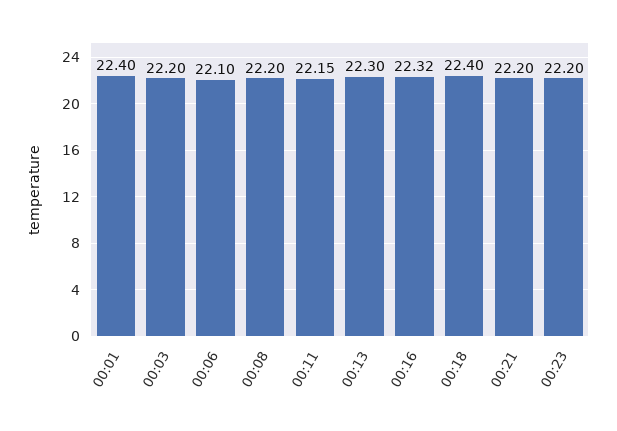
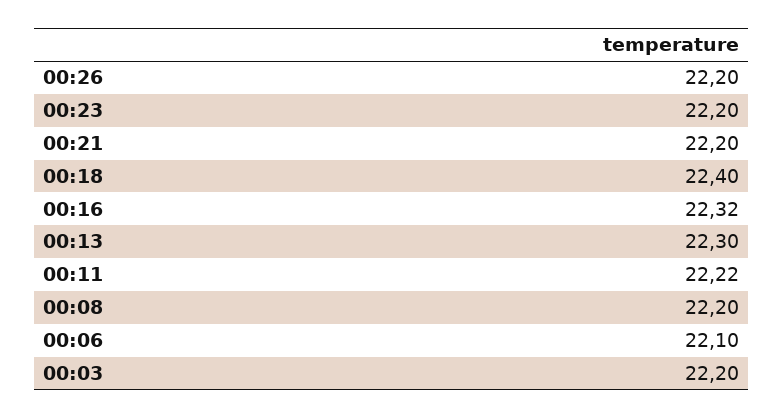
00:01: 22.4 -> none
00:11: 22.15 -> 22.22
00:26: none -> 22.2

